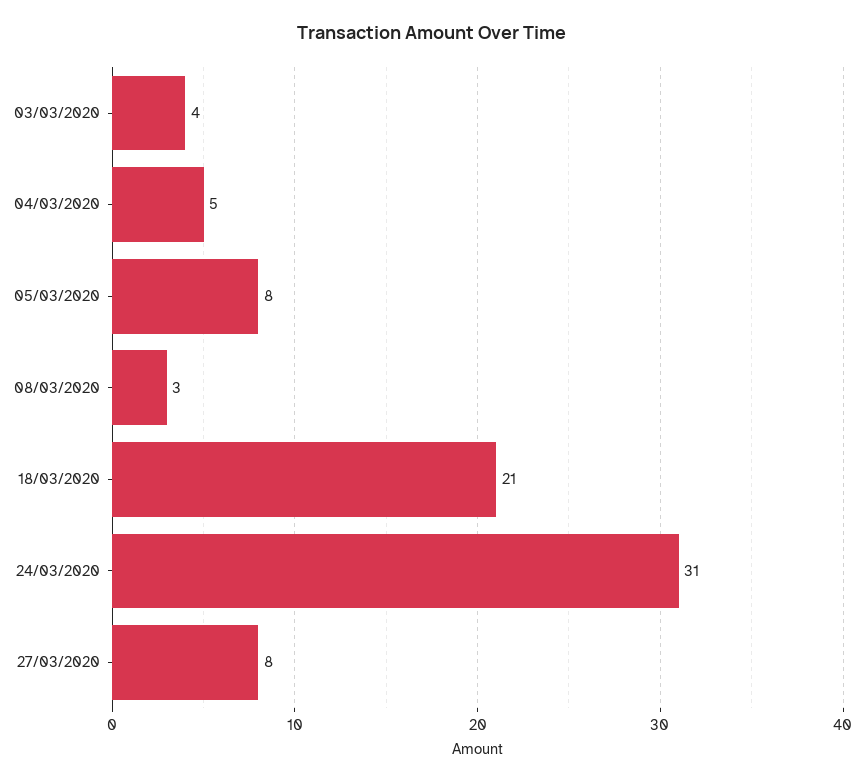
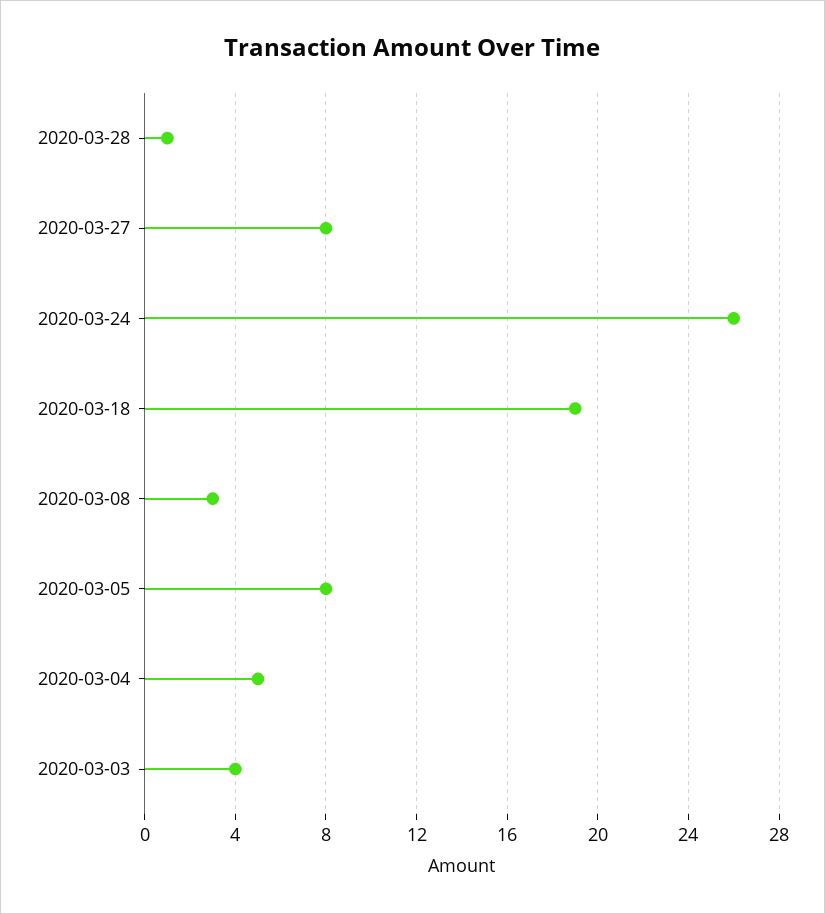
18/03/2020: 21 -> 19
24/03/2020: 31 -> 26
2020-03-28: none -> 1

